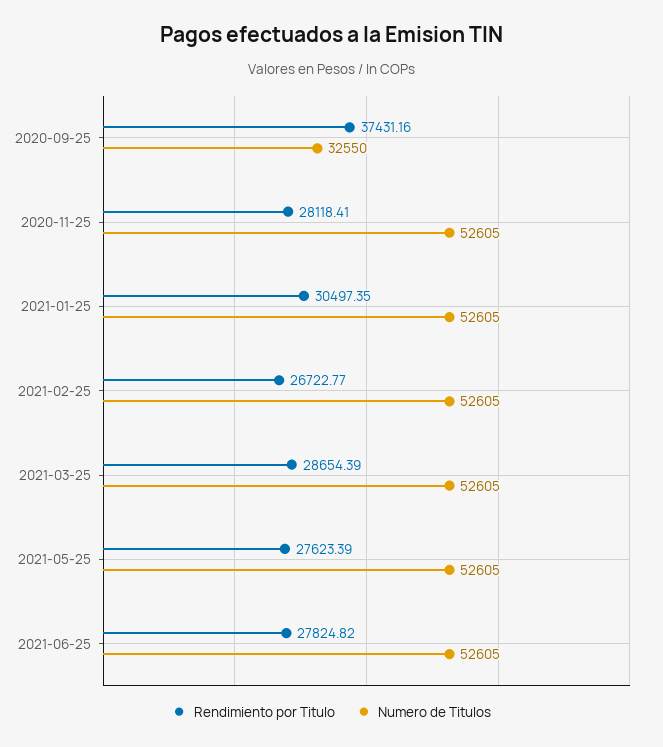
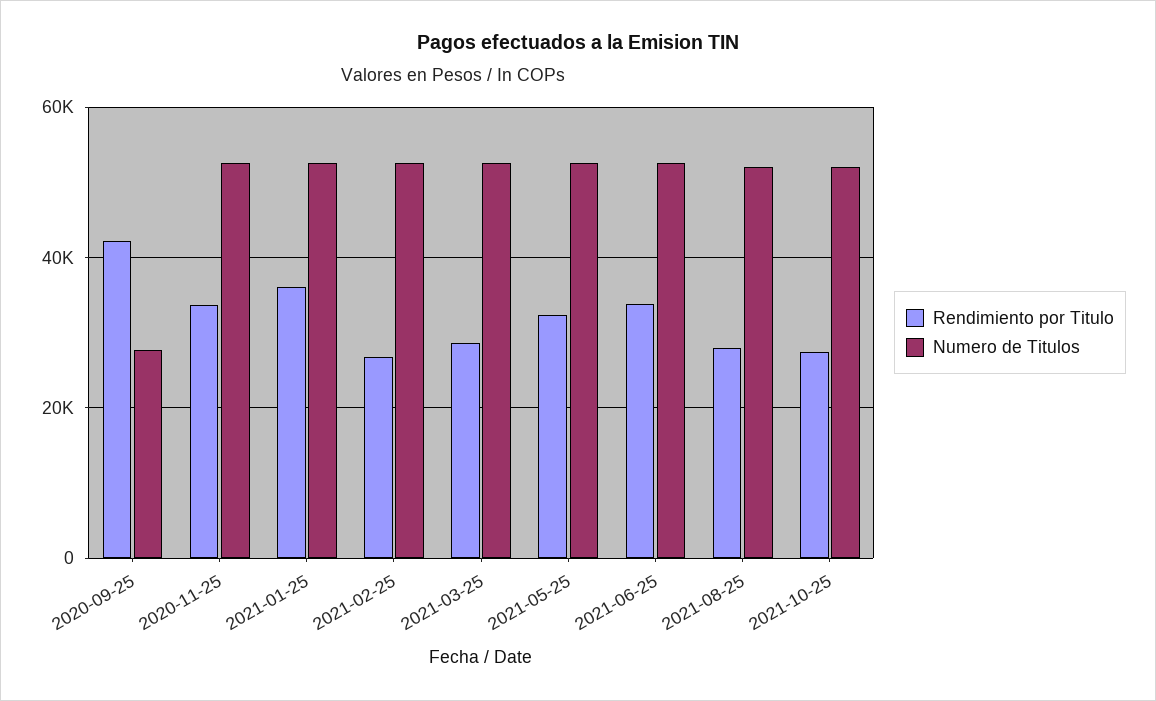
Rendimiento por Titulo, 2020-09-25: 37431.16 -> 42000
Numero de Titulos, 2020-09-25: 32550 -> 28000
Rendimiento por Titulo, 2020-11-25: 28118.41 -> 34000
Rendimiento por Titulo, 2021-01-25: 30497.35 -> 36000
Rendimiento por Titulo, 2021-05-25: 27623.39 -> 32000
Rendimiento por Titulo, 2021-06-25: 27824.82 -> 34000
Rendimiento por Titulo, 2021-08-25: none -> 28000
Numero de Titulos, 2021-08-25: none -> 52000
Rendimiento por Titulo, 2021-10-25: none -> 28000
Numero de Titulos, 2021-10-25: none -> 52000

